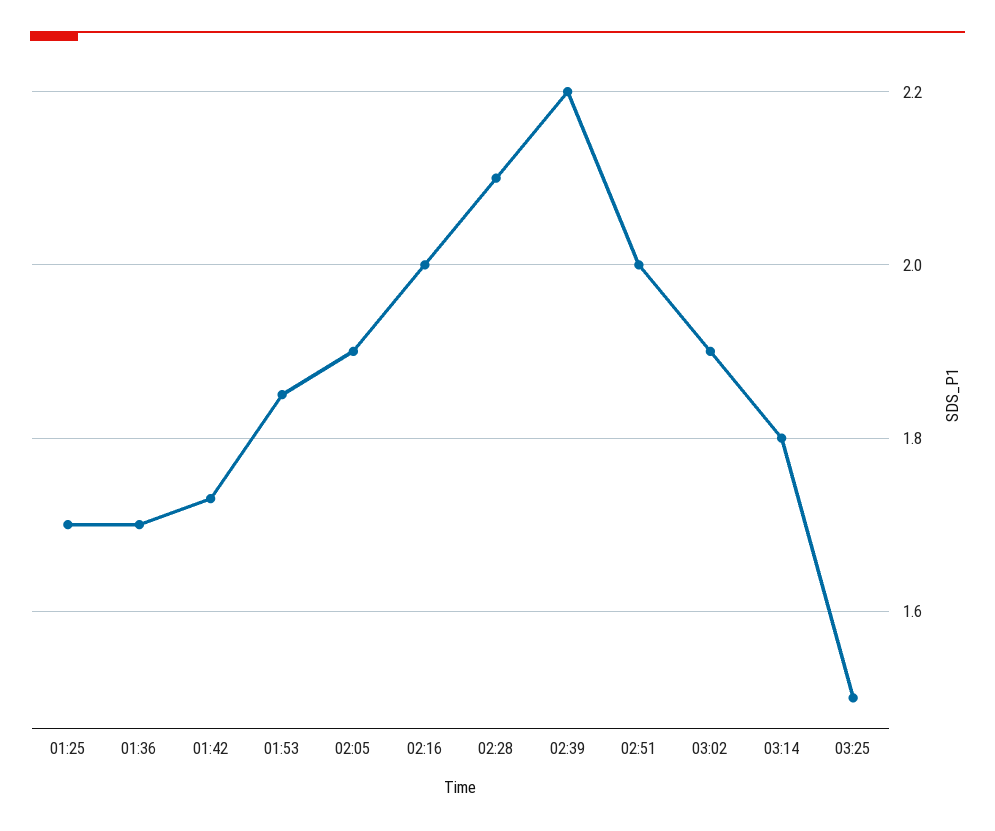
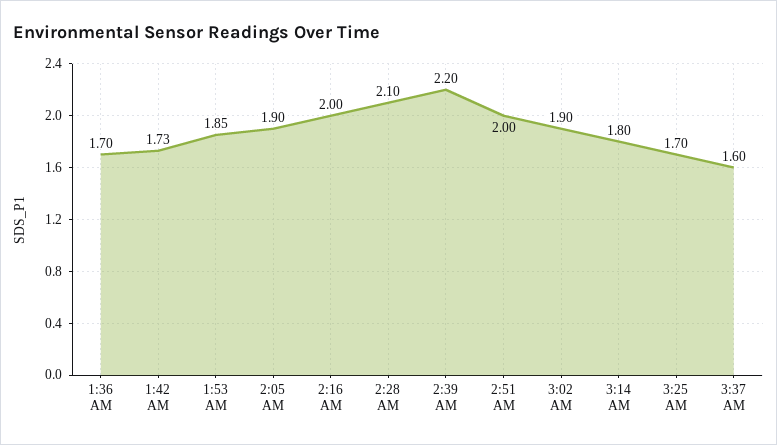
01:25: 1.7 -> none
03:25: 1.5 -> 1.7
3:37 AM: none -> 1.6

